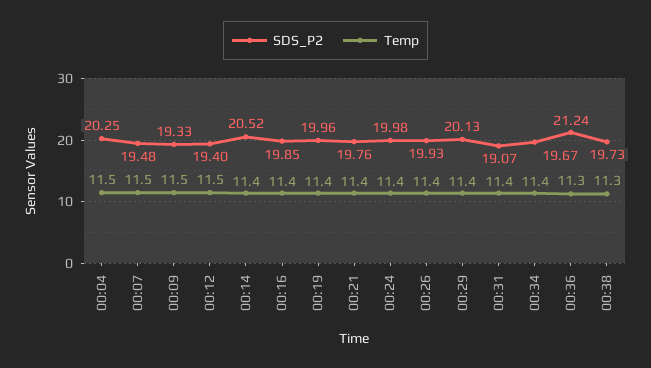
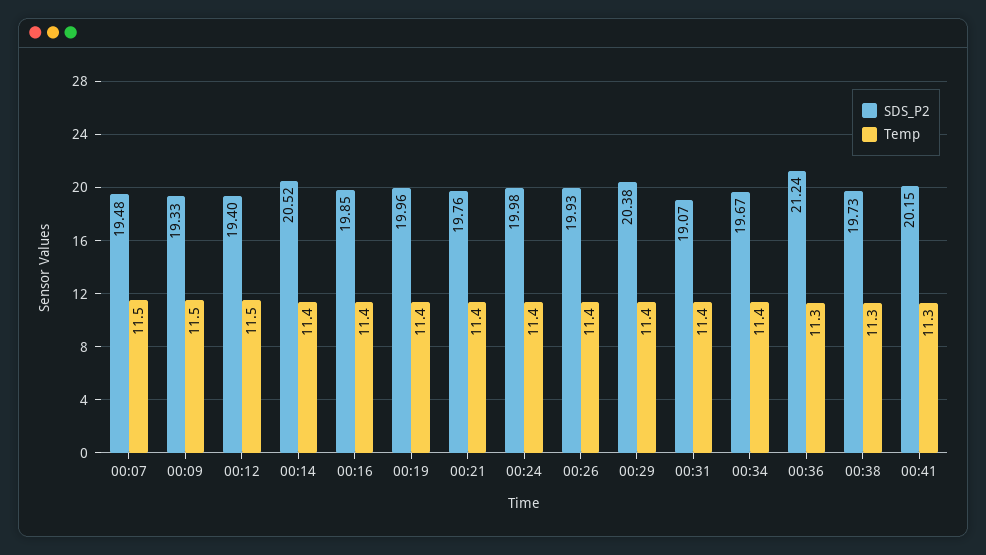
SDS_P2, 00:04: 20.25 -> none
Temp, 00:04: 11.5 -> none
SDS_P2, 00:29: 20.13 -> 20.38
SDS_P2, 00:41: none -> 20.15
Temp, 00:41: none -> 11.3

